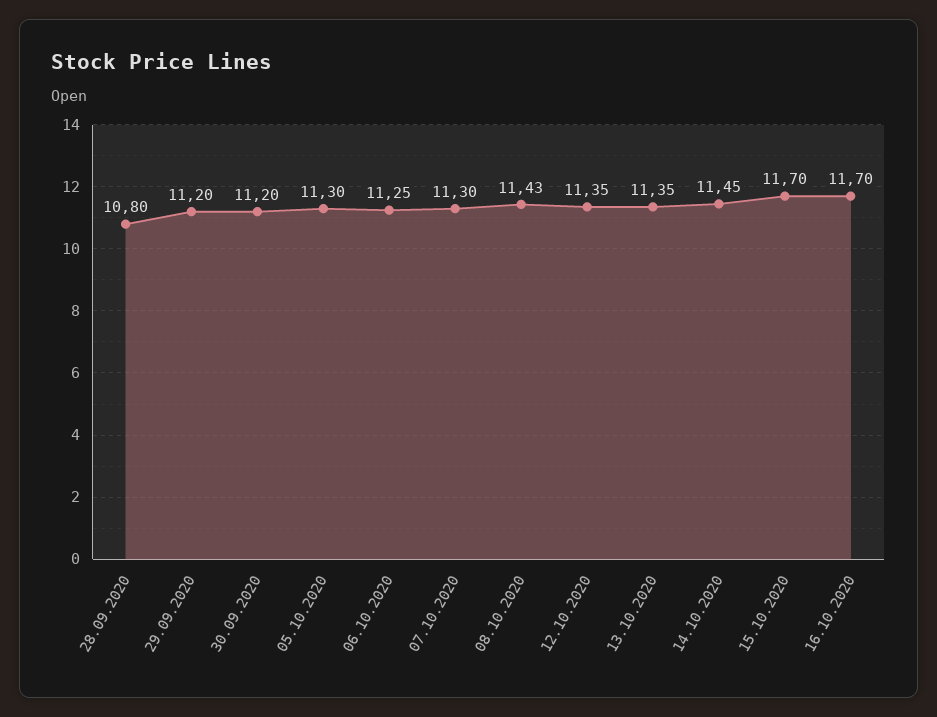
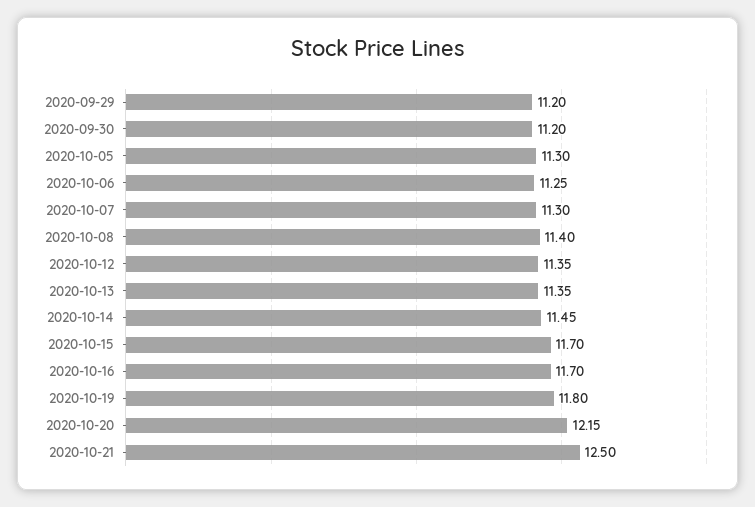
28.09.2020: 10.8 -> none
08.10.2020: 11.43 -> 11.4
2020-10-19: none -> 11.8
2020-10-20: none -> 12.15
2020-10-21: none -> 12.5

